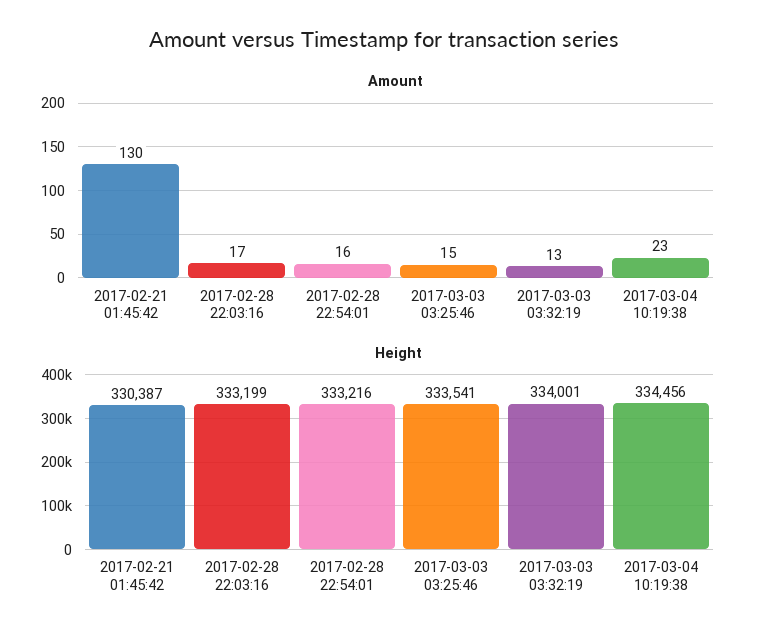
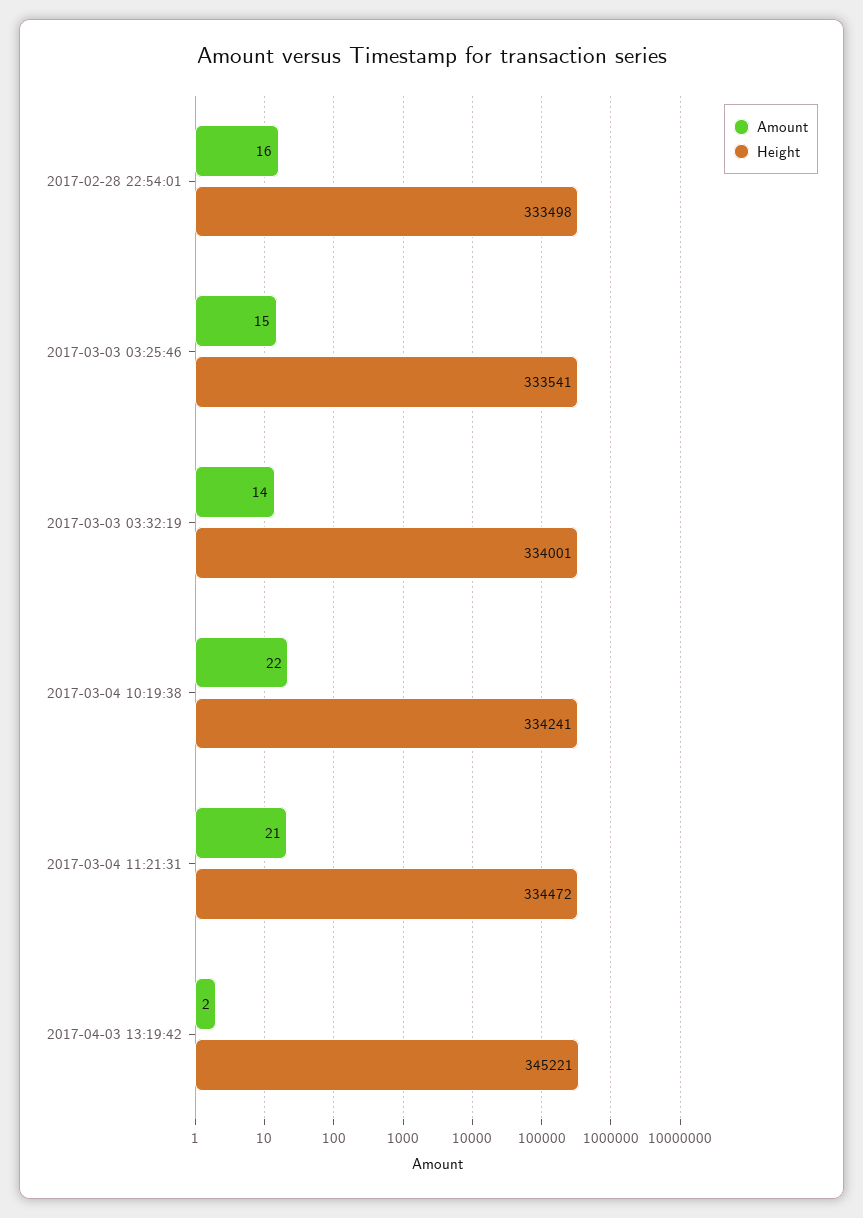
Amount, 2017-02-21 01:45:42: 130 -> none
Amount, 2017-02-28 22:03:16: 17 -> none
Amount, 2017-03-03 03:32:19: 13 -> 14
Amount, 2017-03-04 10:19:38: 23 -> 22
Height, 2017-02-21 01:45:42: 330387 -> none
Height, 2017-02-28 22:03:16: 333199 -> none
Height, 2017-02-28 22:54:01: 333216 -> 333498
Height, 2017-03-04 10:19:38: 334456 -> 334241
Amount, 2017-03-04 11:21:31: none -> 21
Height, 2017-03-04 11:21:31: none -> 334472
Amount, 2017-04-03 13:19:42: none -> 2
Height, 2017-04-03 13:19:42: none -> 345221

